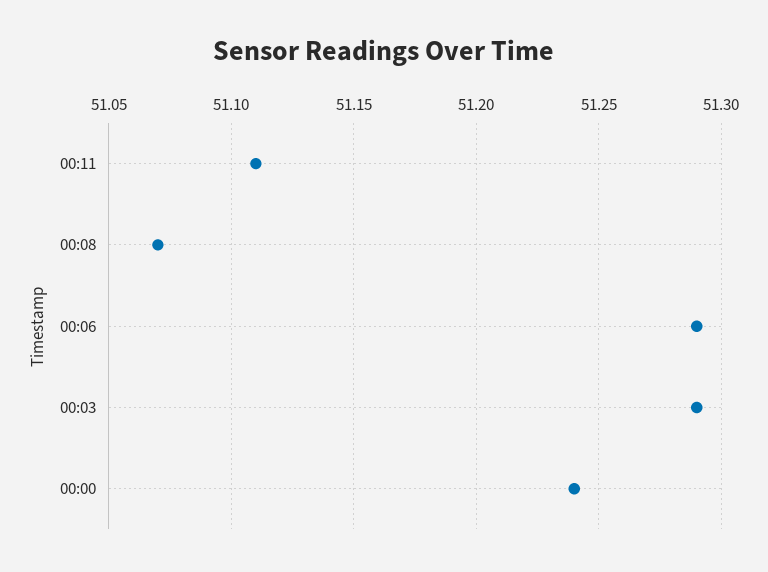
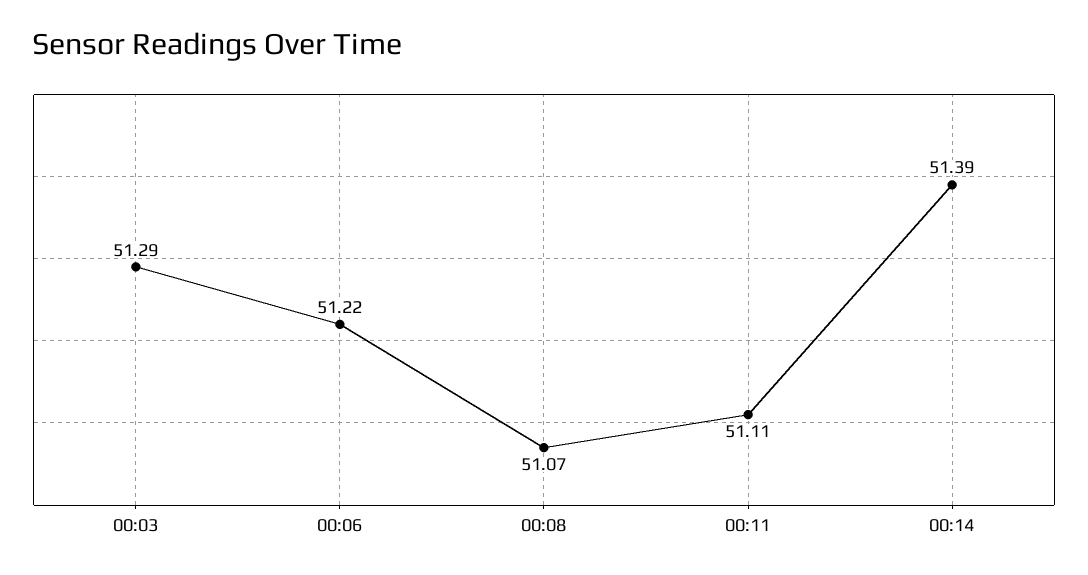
00:06: 51.29 -> 51.22
00:00: 51.24 -> none
00:14: none -> 51.39

